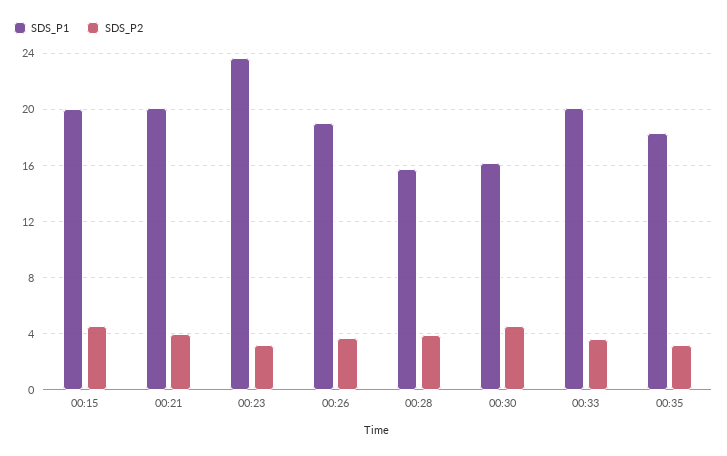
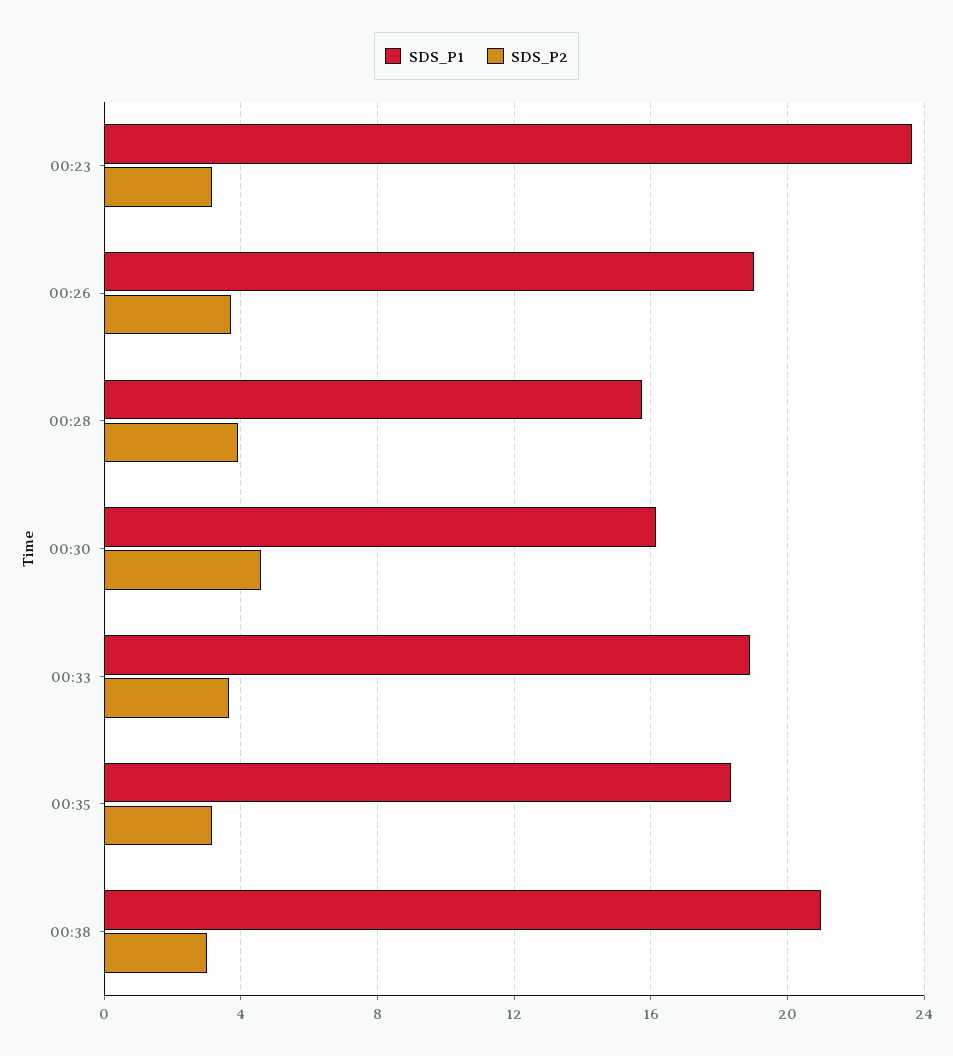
SDS_P1, 00:15: 20 -> none
SDS_P2, 00:15: 4.5 -> none
SDS_P1, 00:21: 20 -> none
SDS_P2, 00:21: 4 -> none
SDS_P1, 00:33: 20 -> 19
SDS_P1, 00:38: none -> 21
SDS_P2, 00:38: none -> 3

